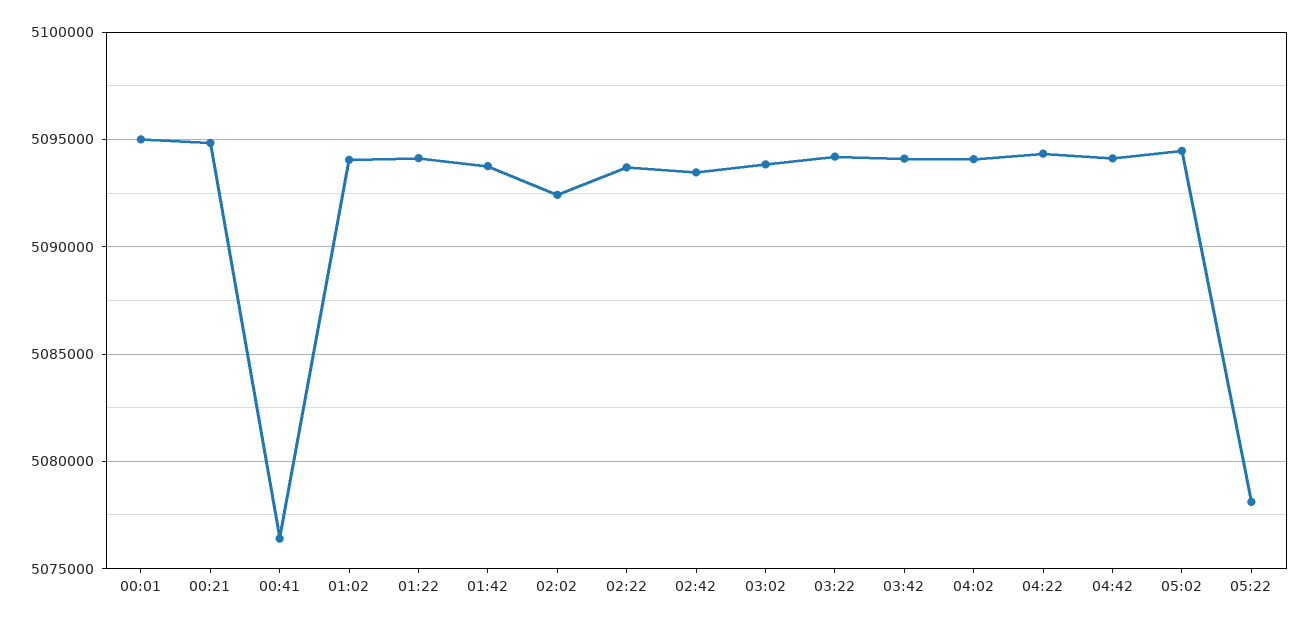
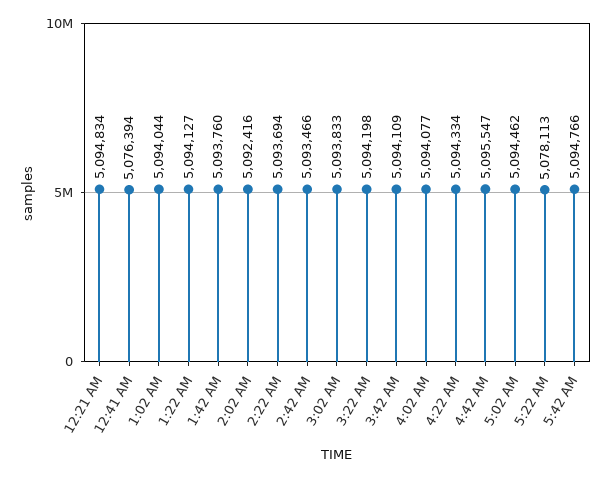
00:01: 5095000 -> none
04:42: 5094000 -> 5095547
5:42 AM: none -> 5094766

